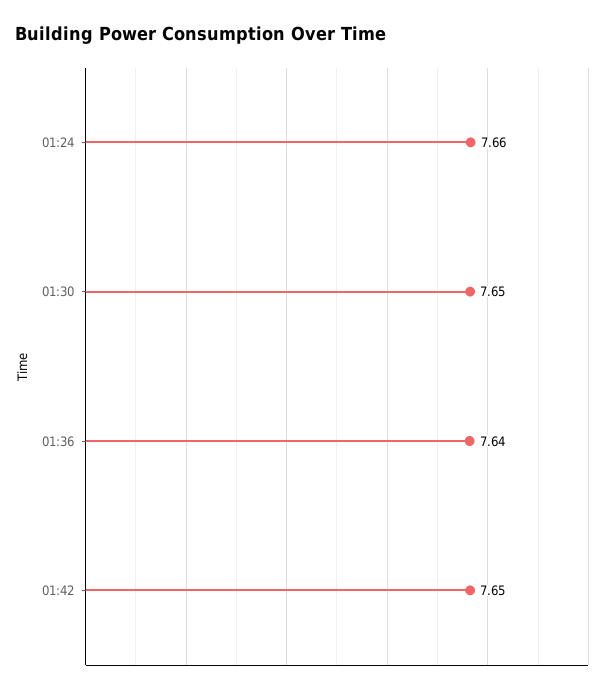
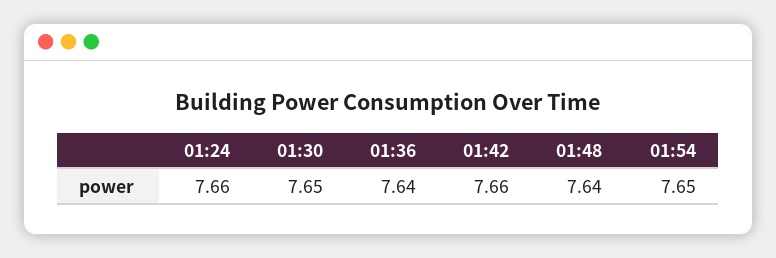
01:42: 7.65 -> 7.66
01:48: none -> 7.64
01:54: none -> 7.65

